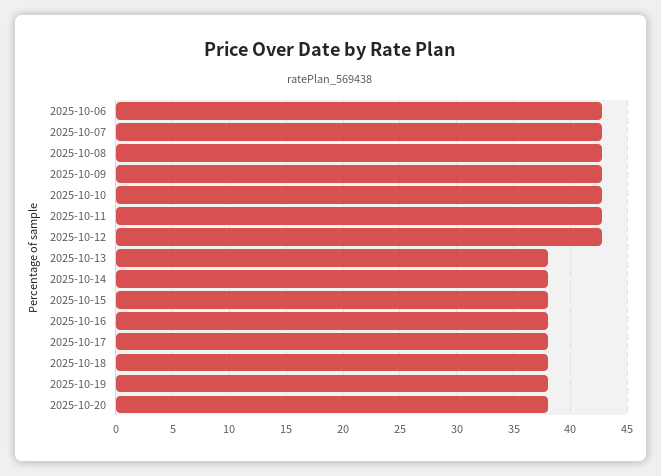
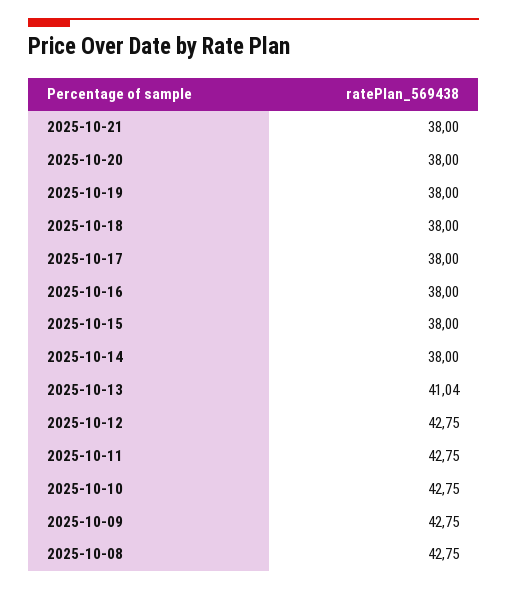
2025-10-06: 43 -> none
2025-10-07: 43 -> none
2025-10-13: 38 -> 41.04
2025-10-21: none -> 38

